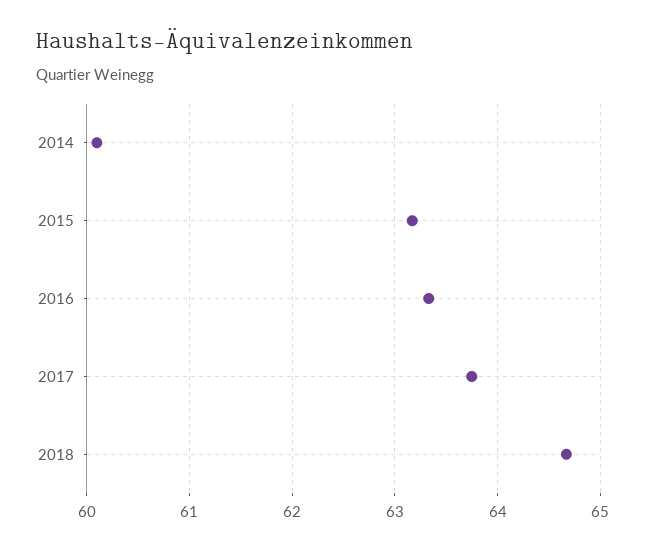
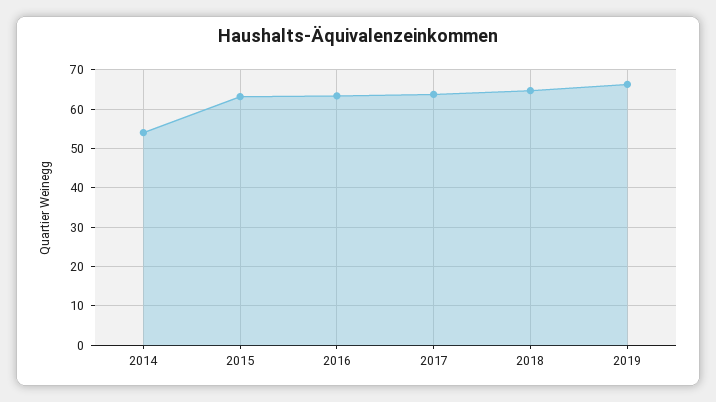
2014: 60.1 -> 54
2019: none -> 66

